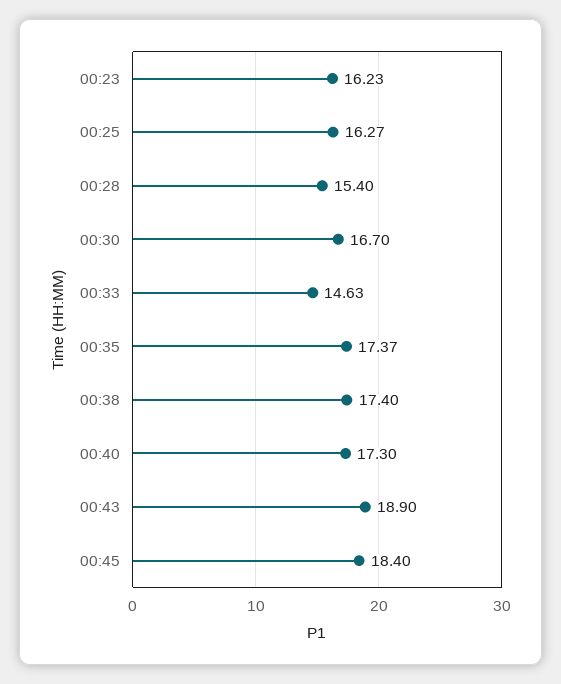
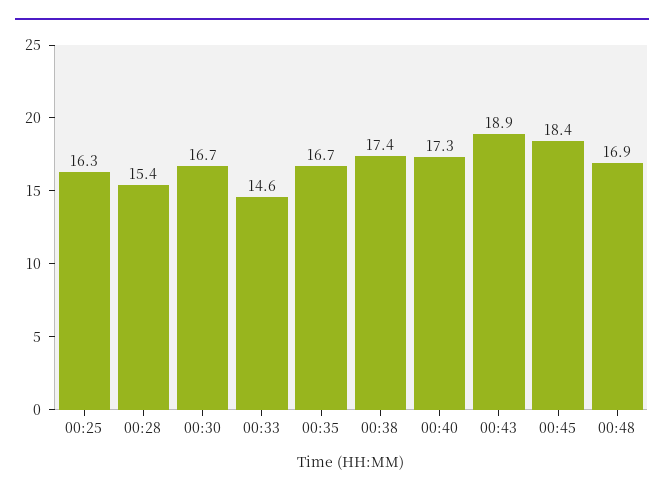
00:23: 16.23 -> none
00:35: 17.37 -> 16.7
00:48: none -> 16.9

